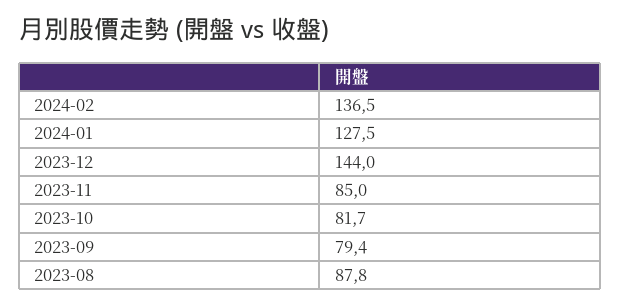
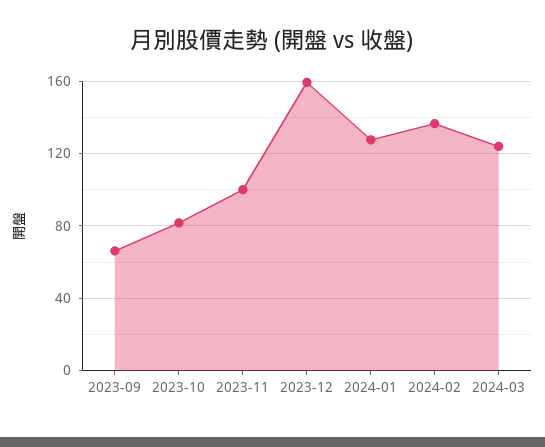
2023-12: 144 -> 160
2023-11: 85 -> 100
2023-09: 79.4 -> 65
2023-08: 87.8 -> none
2024-03: none -> 125

